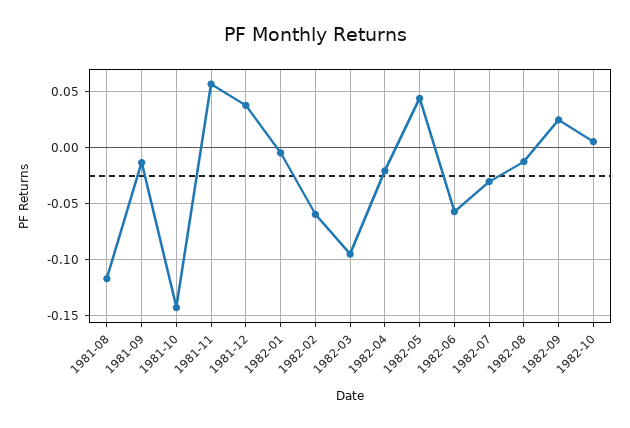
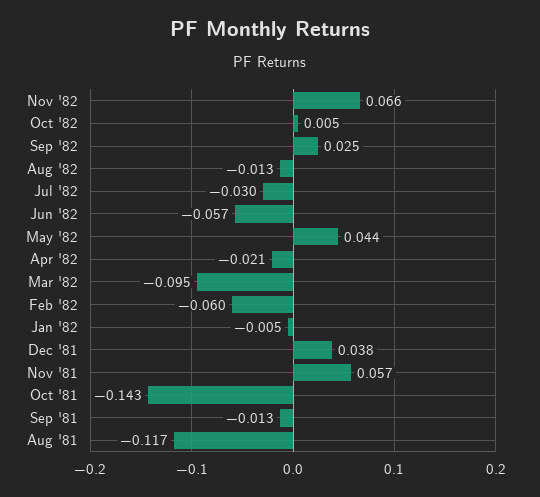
Nov '82: none -> 0.066

